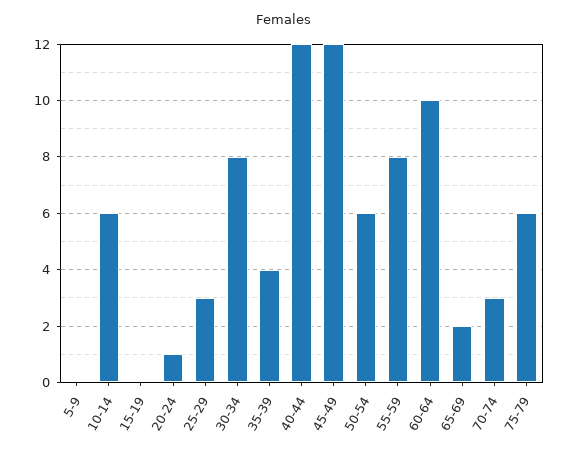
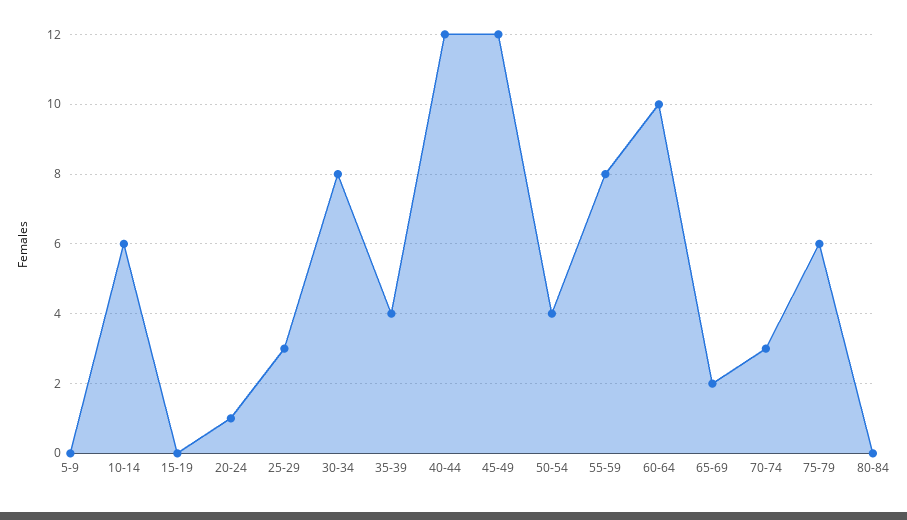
50-54: 6 -> 4
80-84: none -> 0

